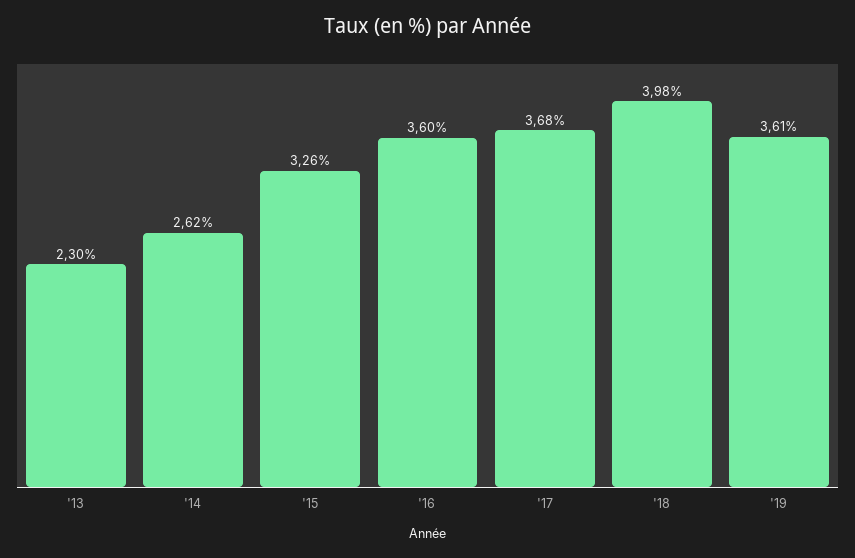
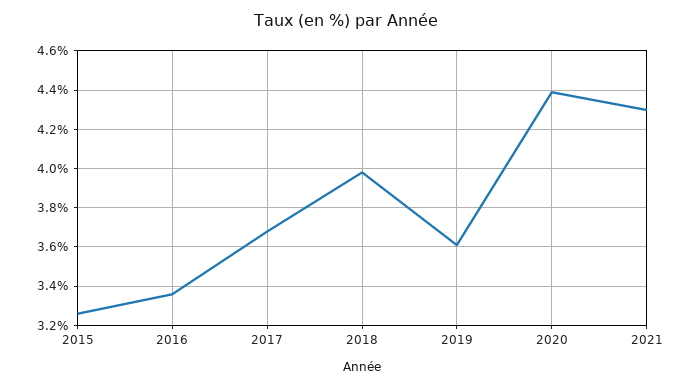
'13: 2.3 -> none
'14: 2.62 -> none
'16: 3.6 -> 3.35
2020: none -> 4.4
2021: none -> 4.3

